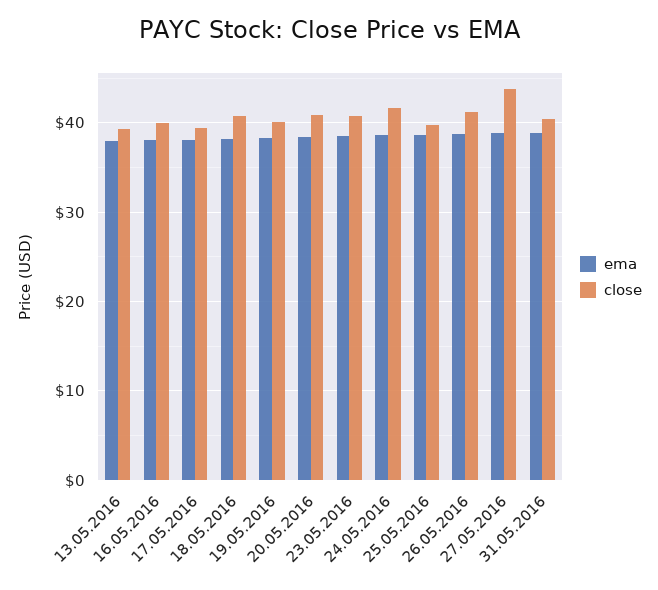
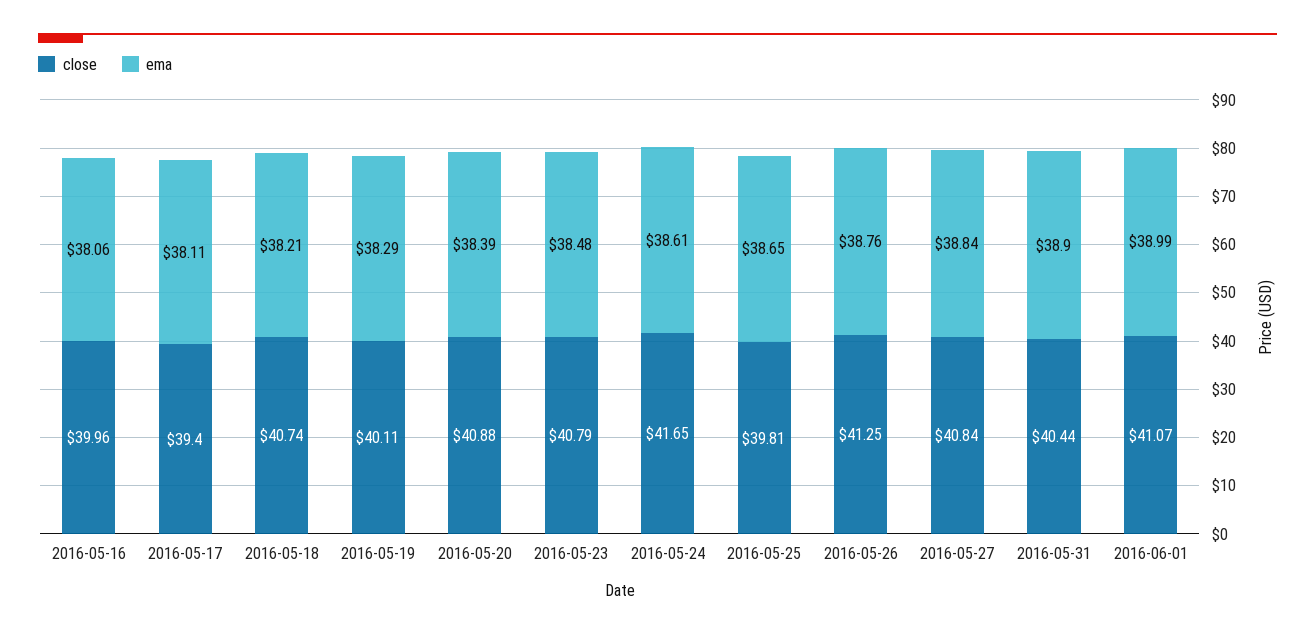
ema, 13.05.2016: 38 -> none
close, 13.05.2016: 39 -> none
close, 27.05.2016: 44 -> 40.84
close, 2016-06-01: none -> 41.07
ema, 2016-06-01: none -> 38.99

